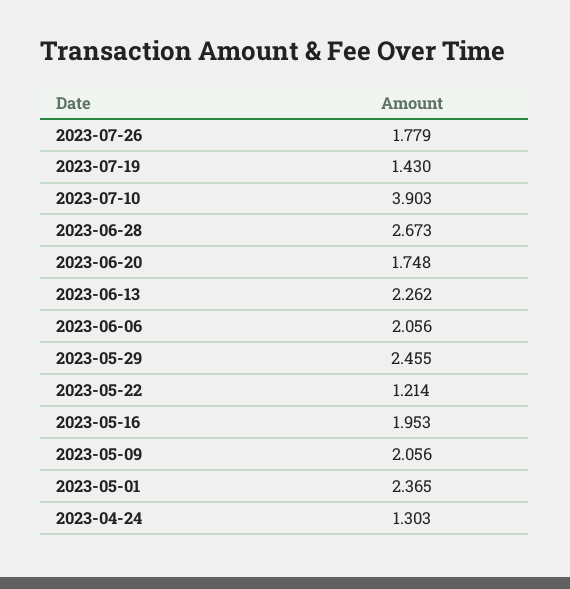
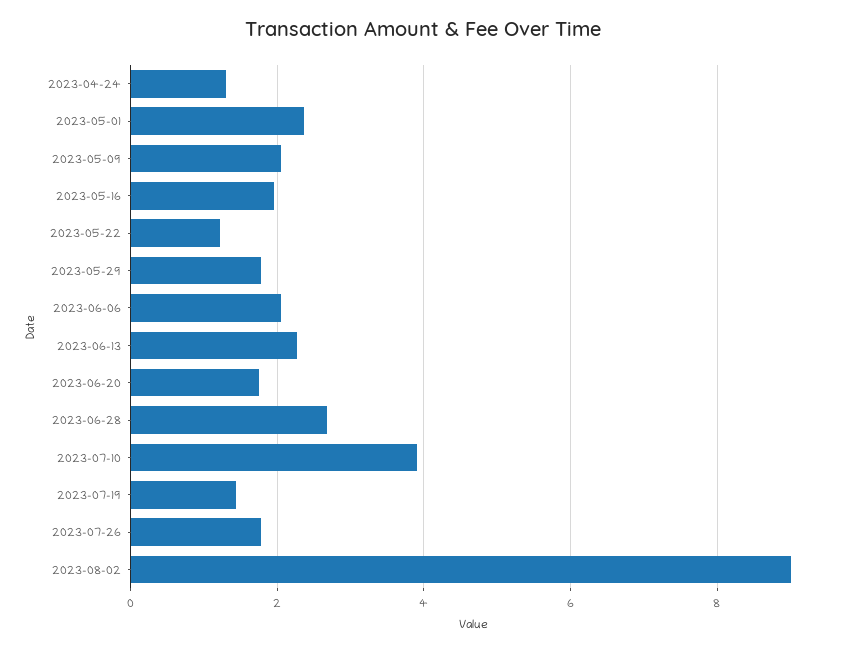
2023-05-29: 2.455 -> 1.8
2023-08-02: none -> 9

